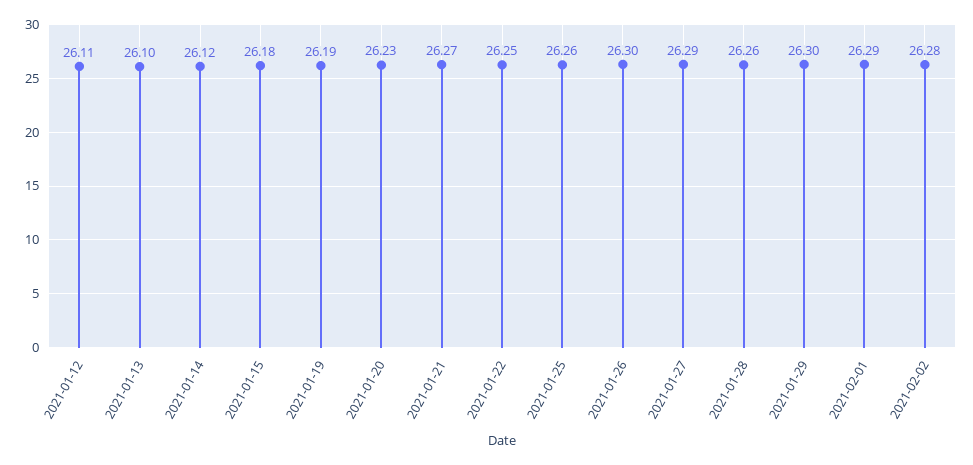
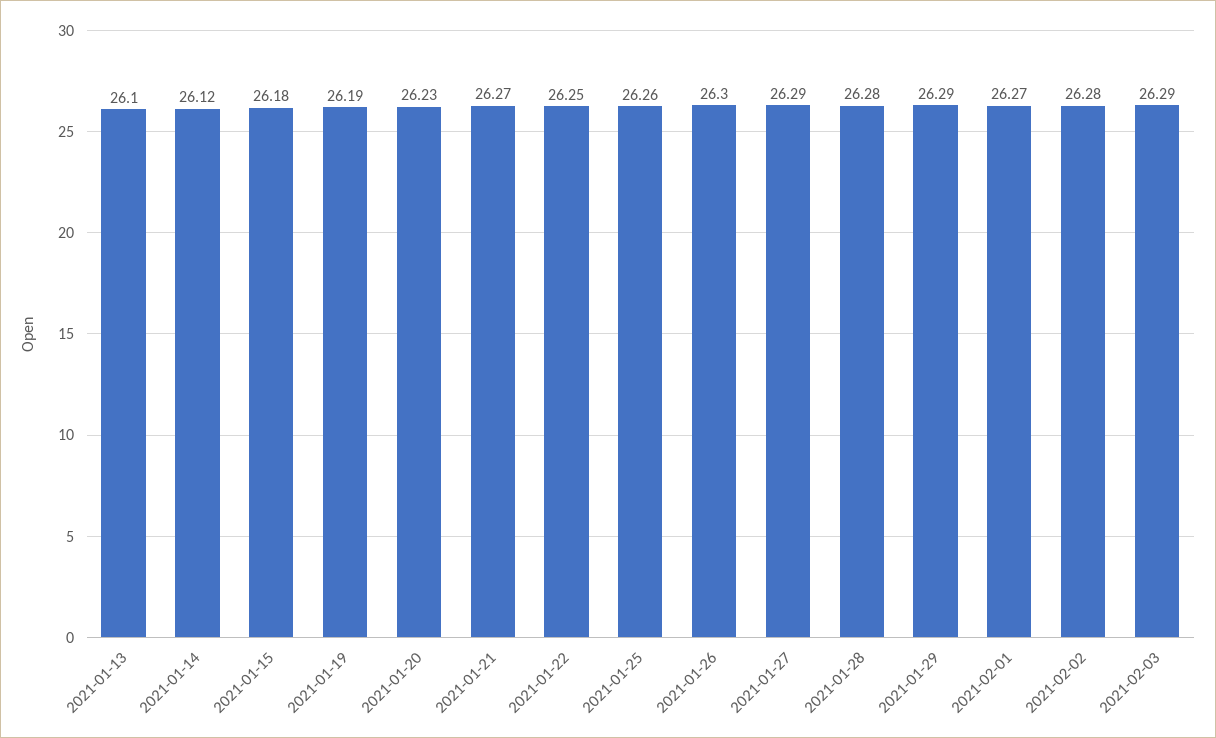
2021-01-12: 26.11 -> none
2021-01-28: 26.26 -> 26.28
2021-01-29: 26.3 -> 26.29
2021-02-01: 26.29 -> 26.27
2021-02-03: none -> 26.29

